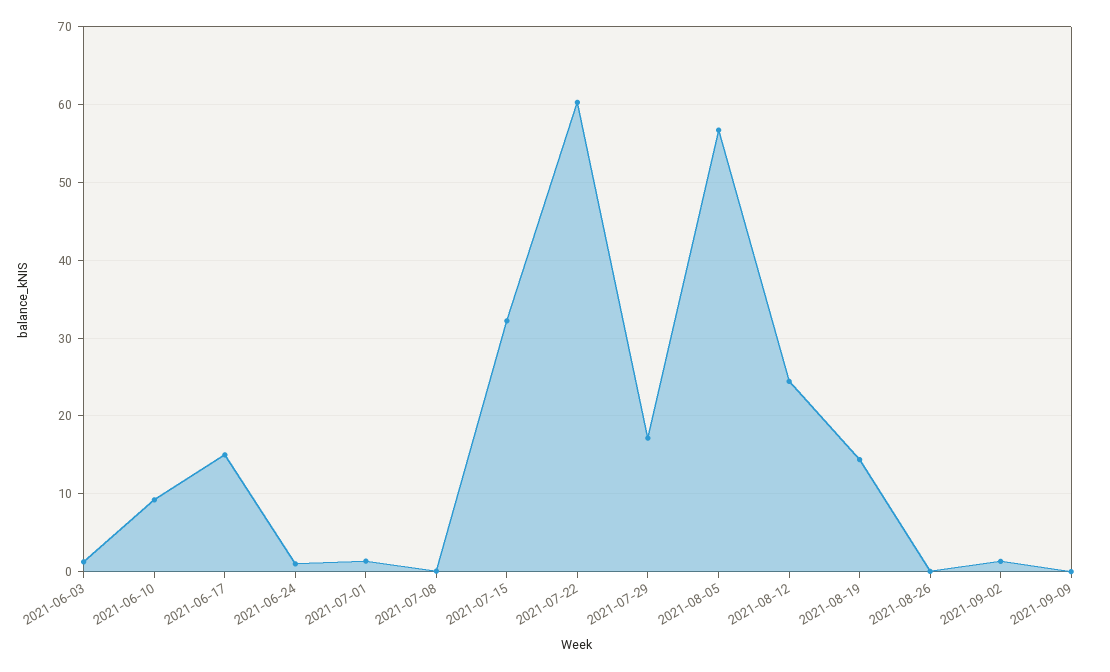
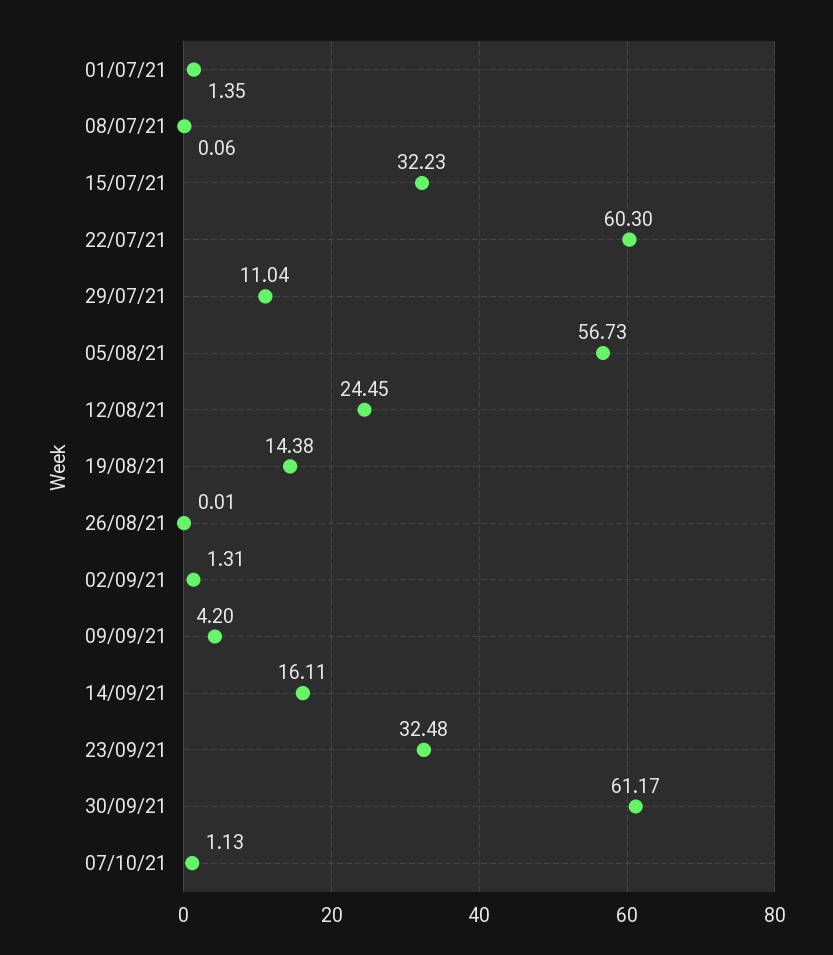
2021-06-03: 1 -> none
2021-06-10: 9 -> none
2021-06-17: 15 -> none
2021-06-24: 1 -> none
2021-07-29: 17 -> 11.04
2021-09-09: 0 -> 4.2
14/09/21: none -> 16.11
23/09/21: none -> 32.48
30/09/21: none -> 61.17
07/10/21: none -> 1.13

